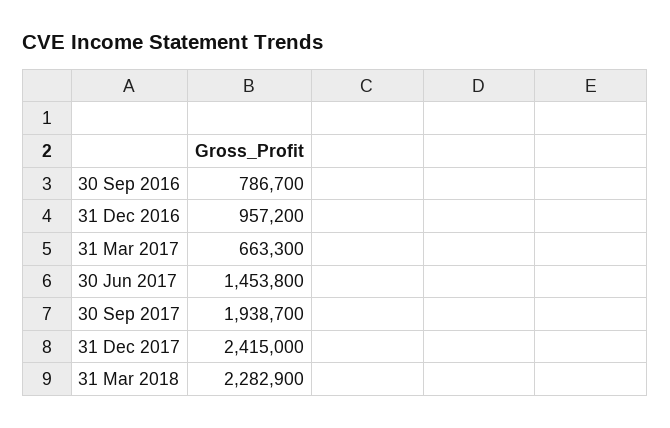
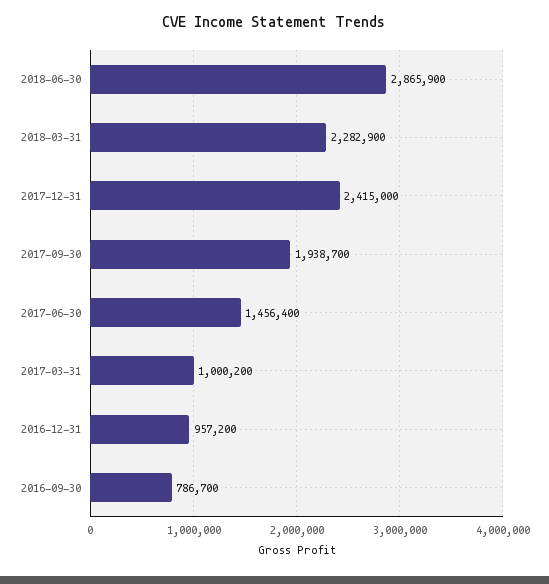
31 Mar 2017: 663300 -> 1000200
30 Jun 2017: 1453800 -> 1456400
2018-06-30: none -> 2865900

